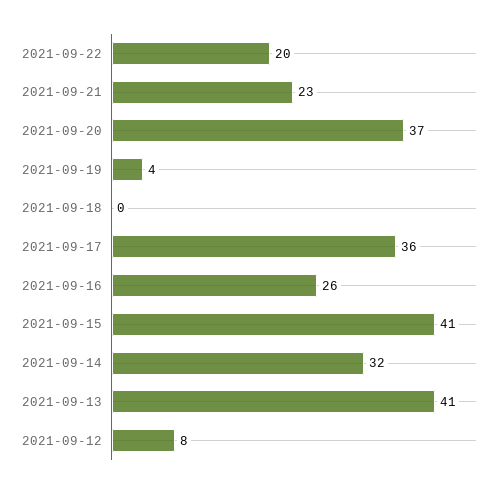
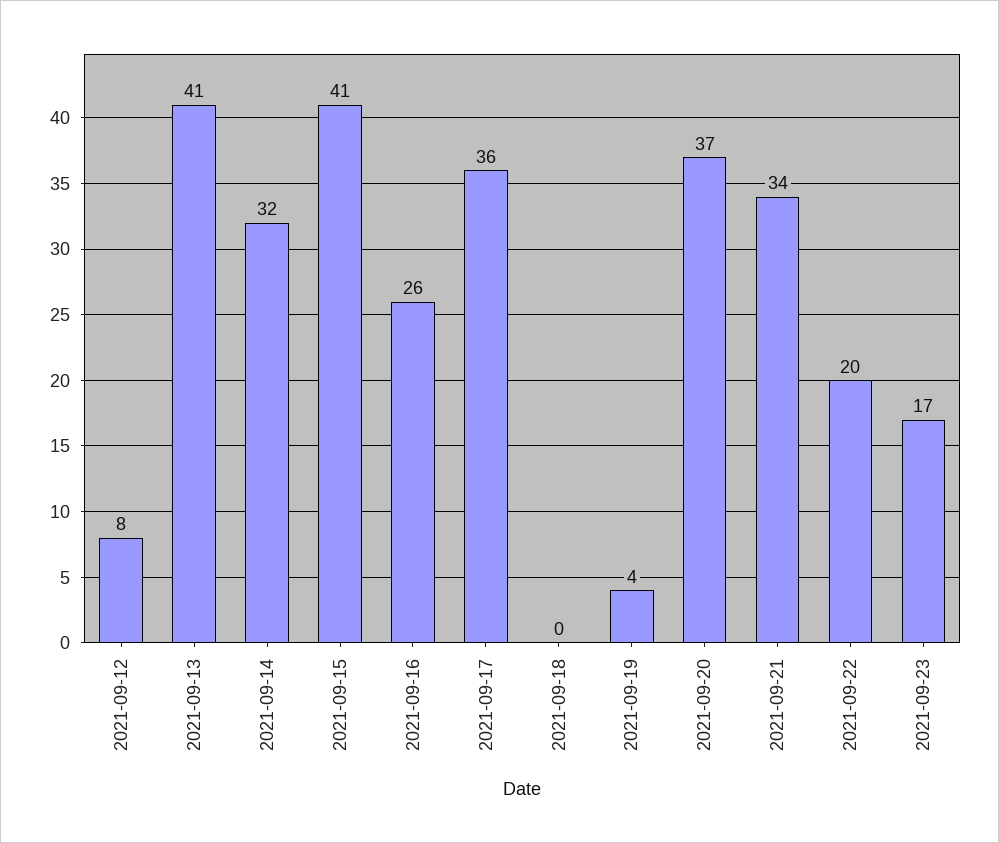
2021-09-21: 23 -> 34
2021-09-23: none -> 17

